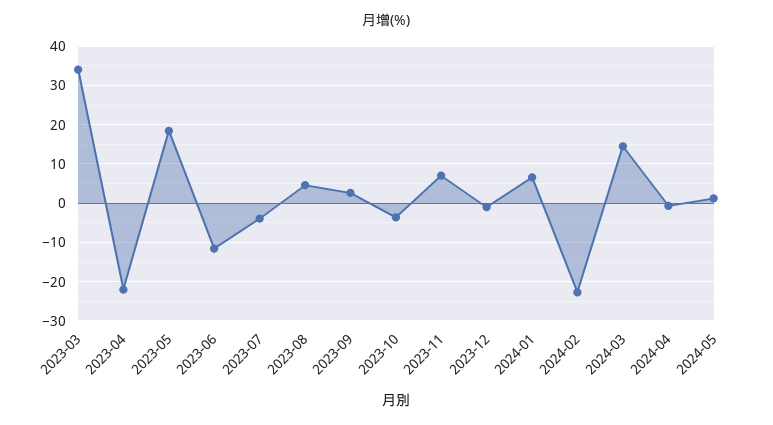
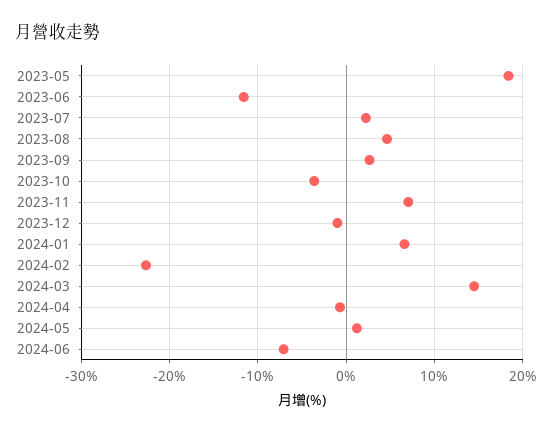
2023-03: 34 -> none
2023-04: -22 -> none
2023-07: -4 -> 2
2024-06: none -> -7

